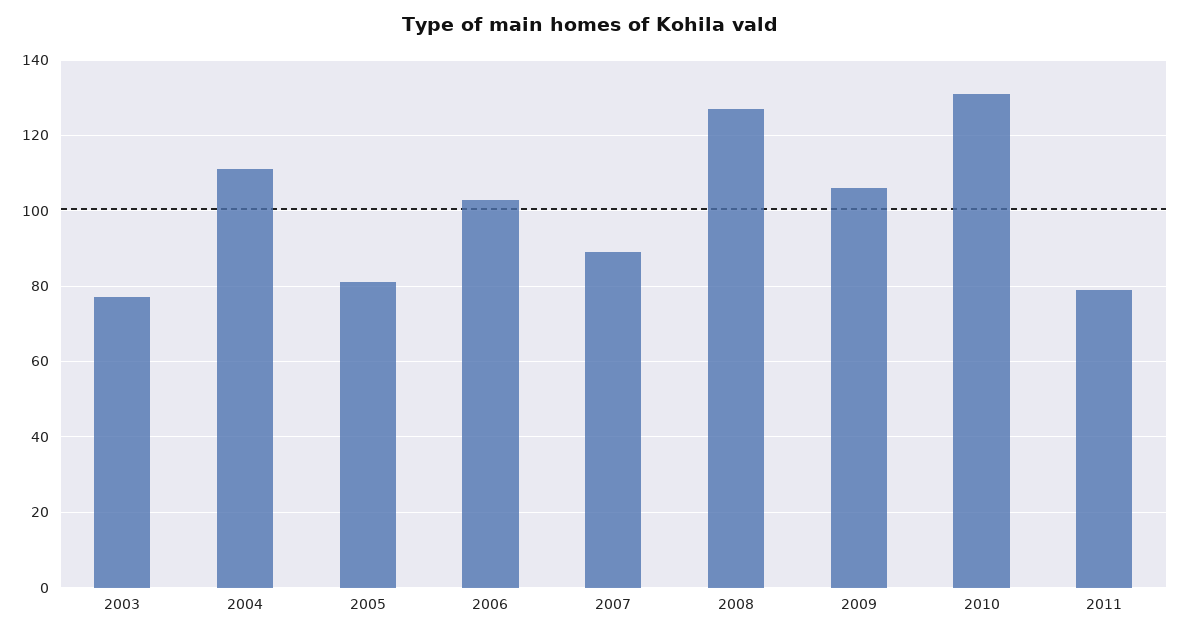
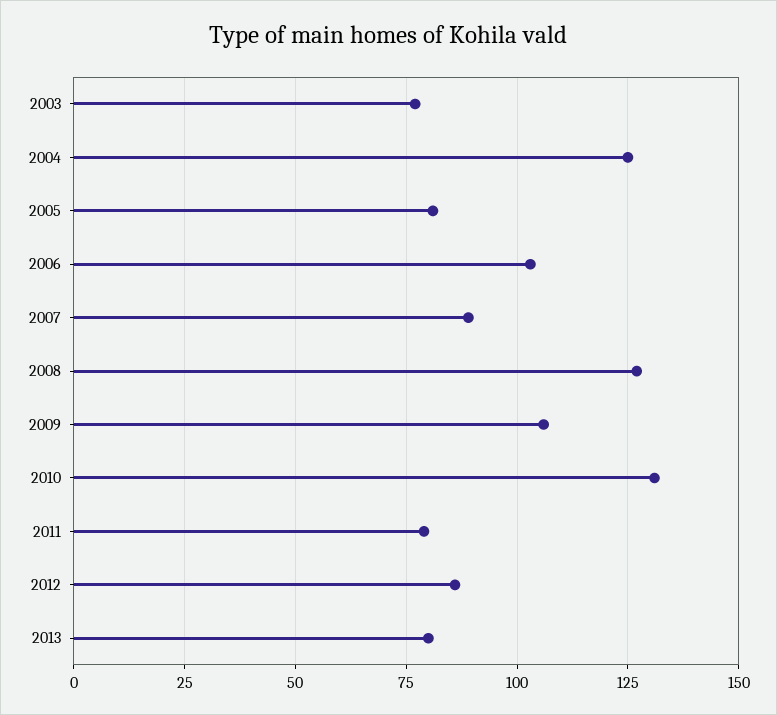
2004: 110 -> 125
2012: none -> 85
2013: none -> 80

